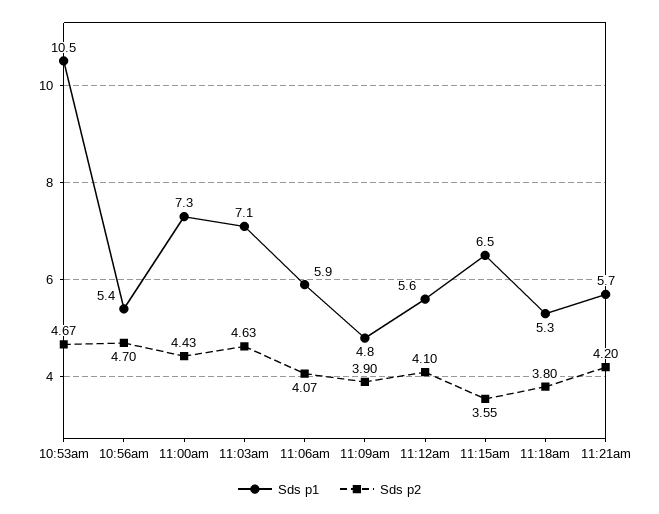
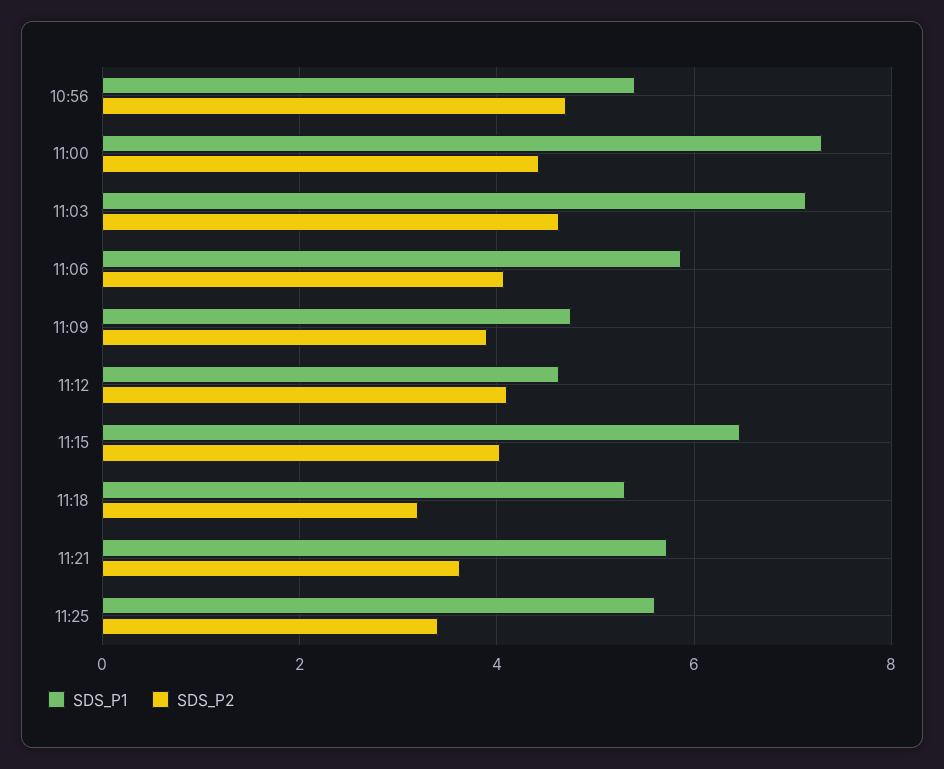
Sds p1, 10:53am: 10.5 -> none
Sds p2, 10:53am: 4.67 -> none
Sds p1, 11:12am: 5.6 -> 4.6
Sds p2, 11:15am: 3.55 -> 4
Sds p2, 11:18am: 3.8 -> 3.2
Sds p2, 11:21am: 4.2 -> 3.6
Sds p1, 11:25: none -> 5.6
Sds p2, 11:25: none -> 3.4

